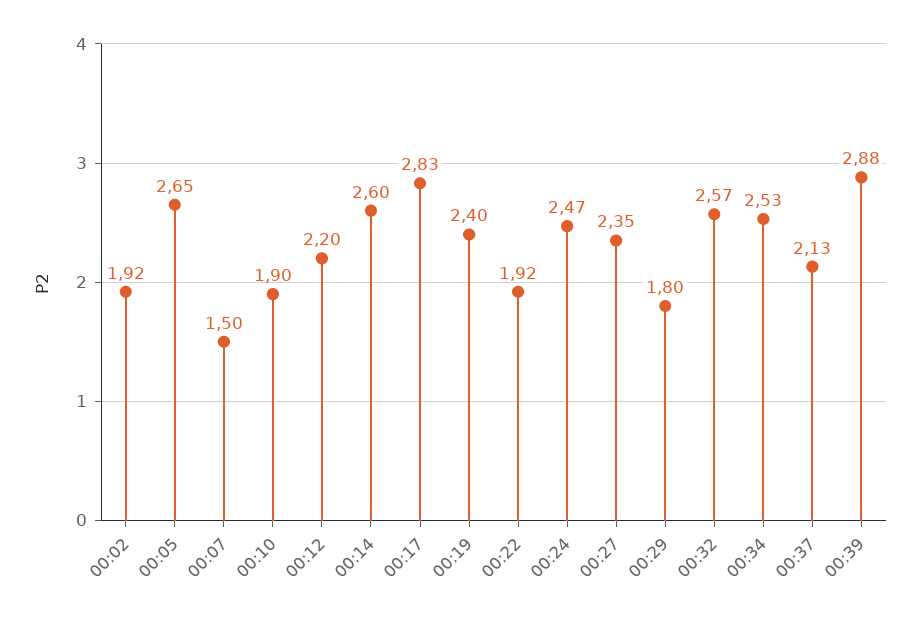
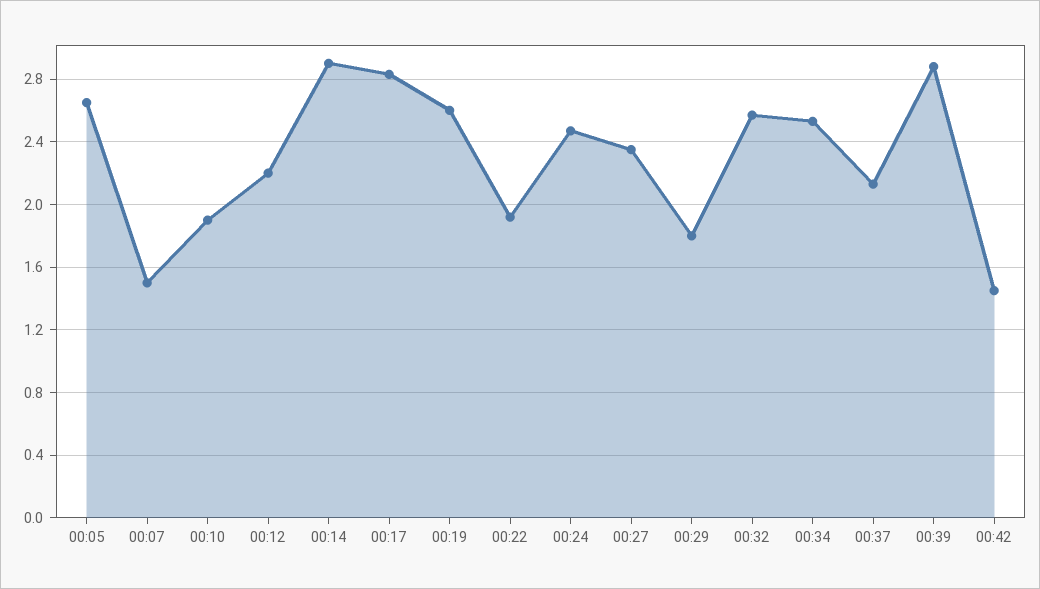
00:02: 1.92 -> none
00:14: 2.6 -> 2.9
00:19: 2.4 -> 2.6
00:42: none -> 1.45

